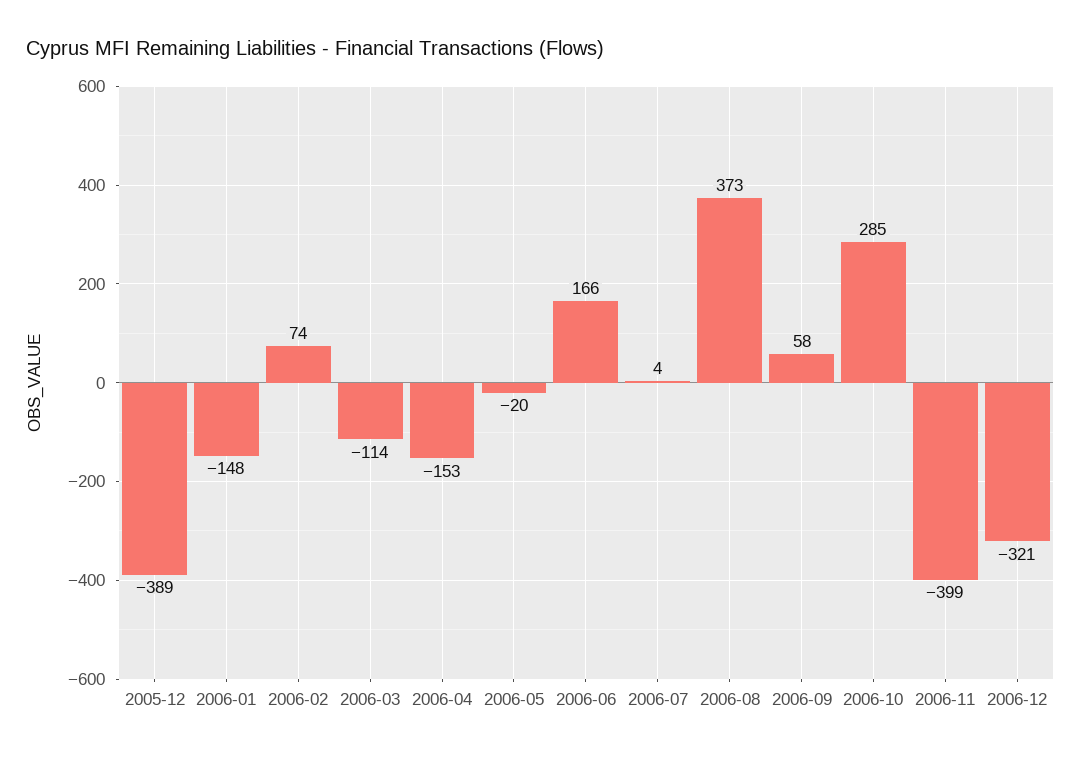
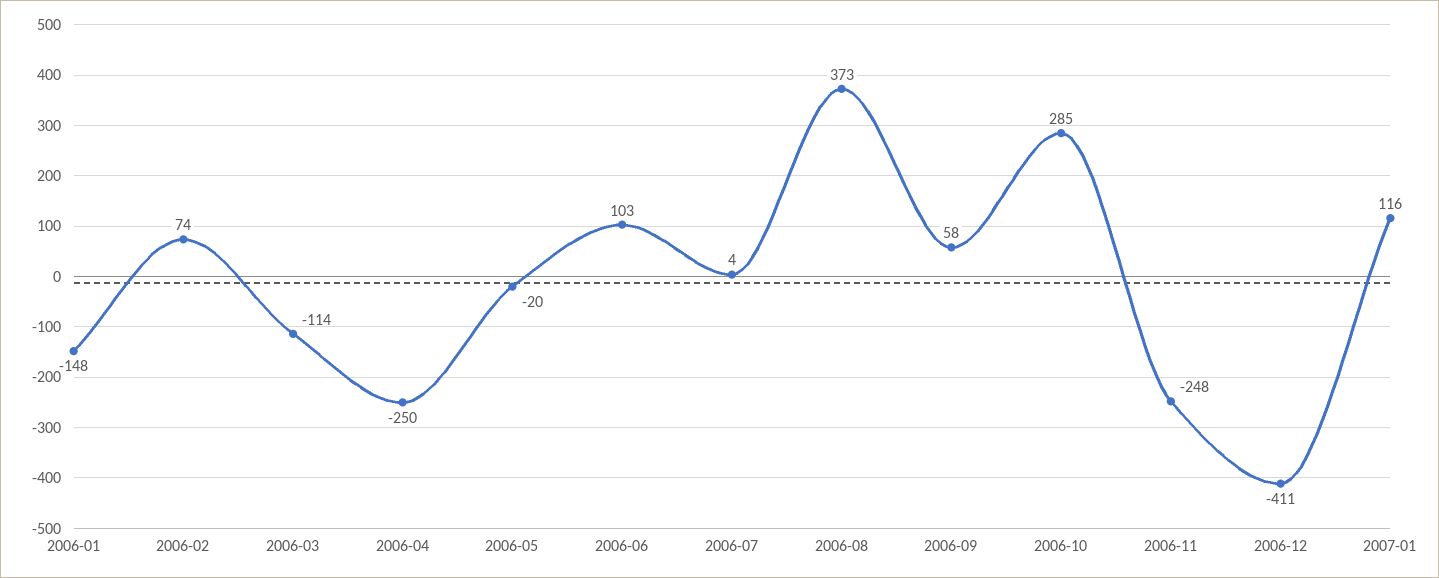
2005-12: -389 -> none
2006-04: -153 -> -250
2006-06: 166 -> 103
2006-11: -399 -> -248
2006-12: -321 -> -411
2007-01: none -> 116

